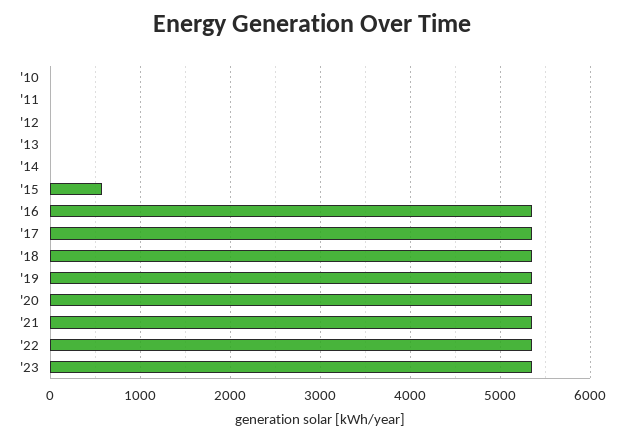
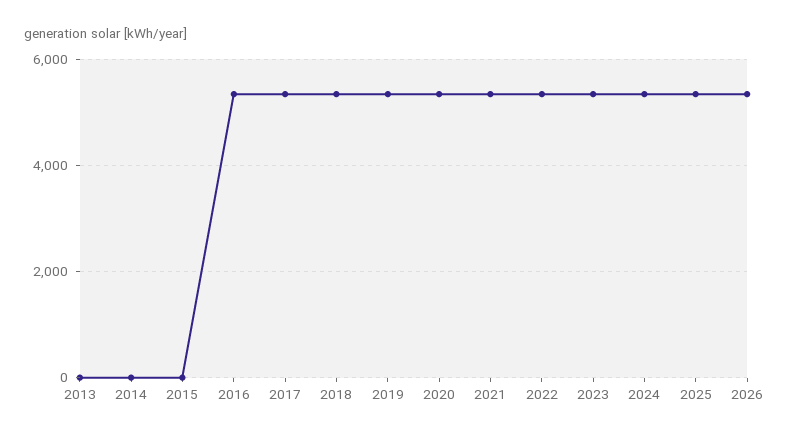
'10: 0 -> none
'11: 0 -> none
'12: 0 -> none
'15: 600 -> 0
2024: none -> 5400
2025: none -> 5400
2026: none -> 5400

